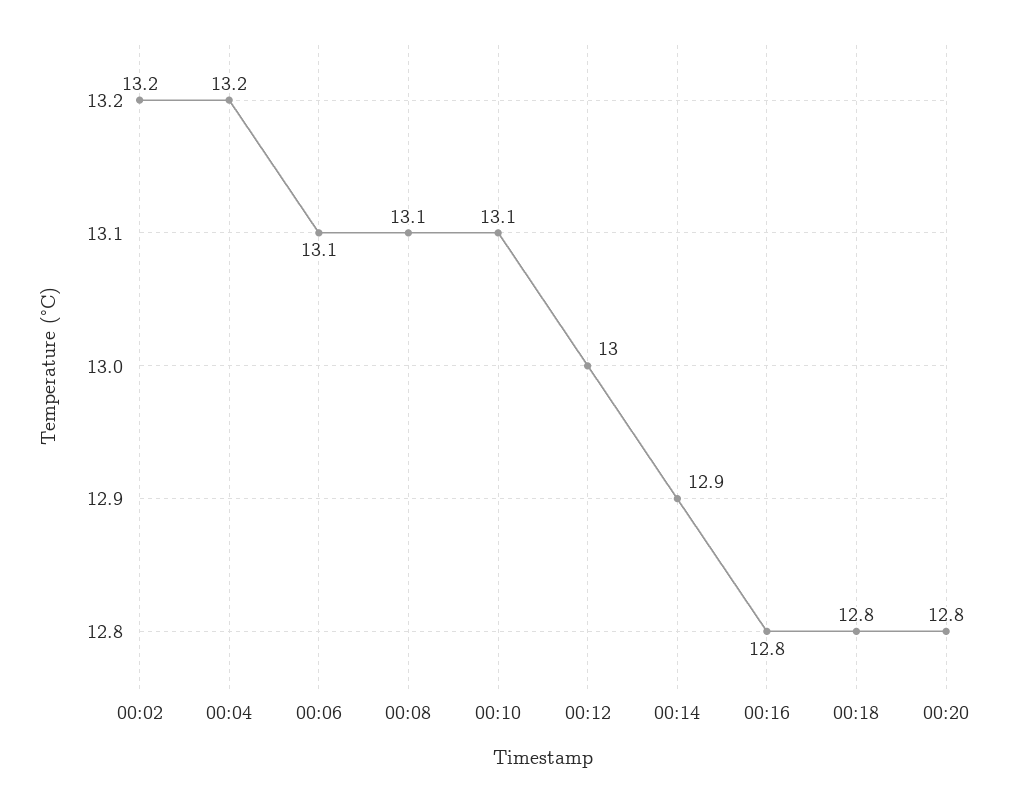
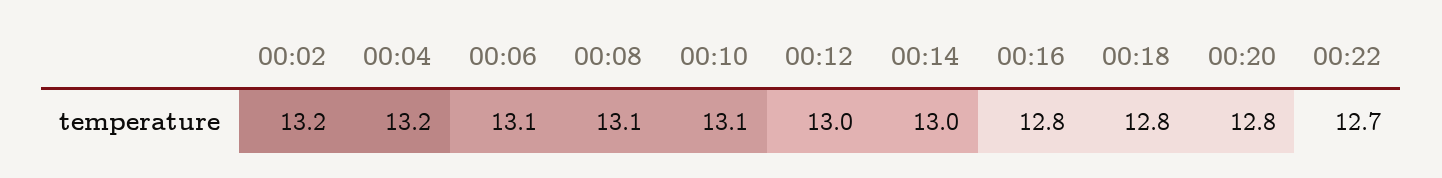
00:14: 12.9 -> 13
00:22: none -> 12.7

